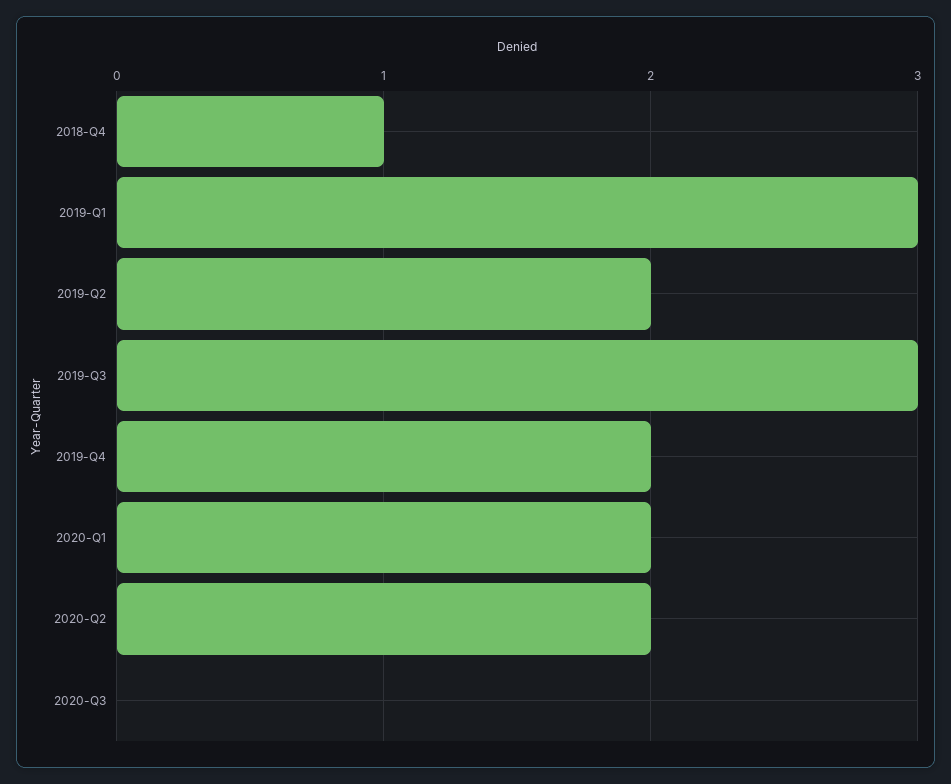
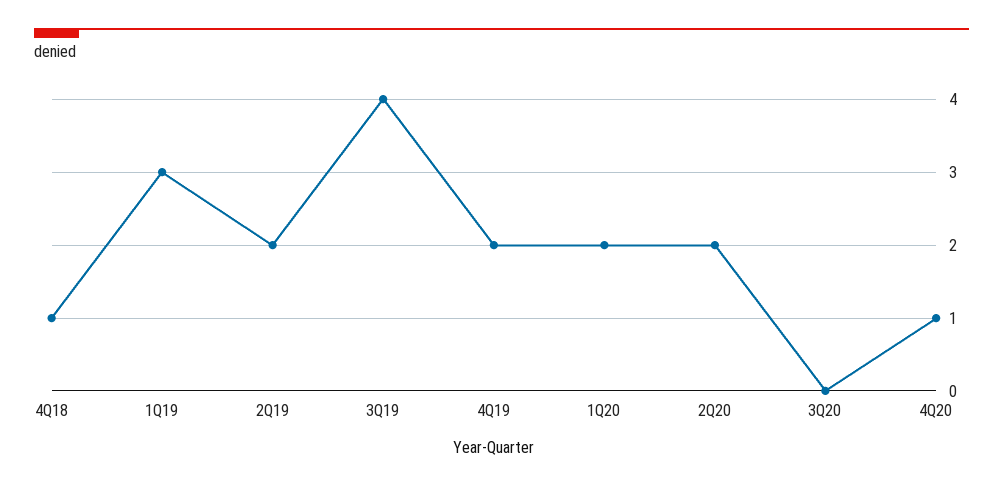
2019-Q3: 3 -> 4
4Q20: none -> 1

